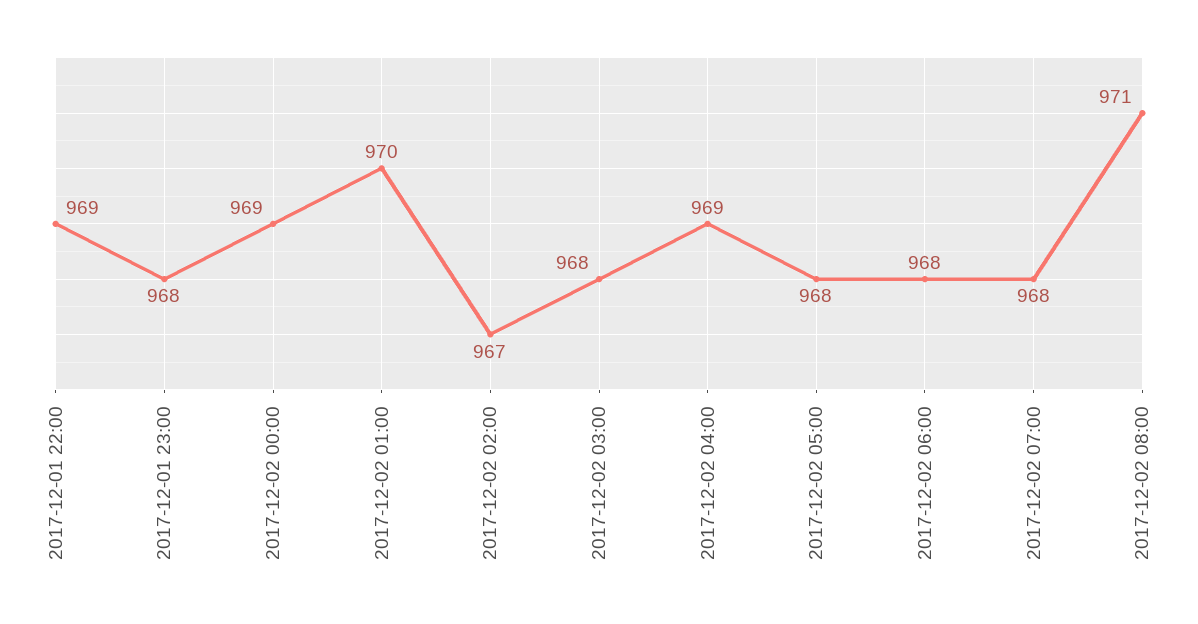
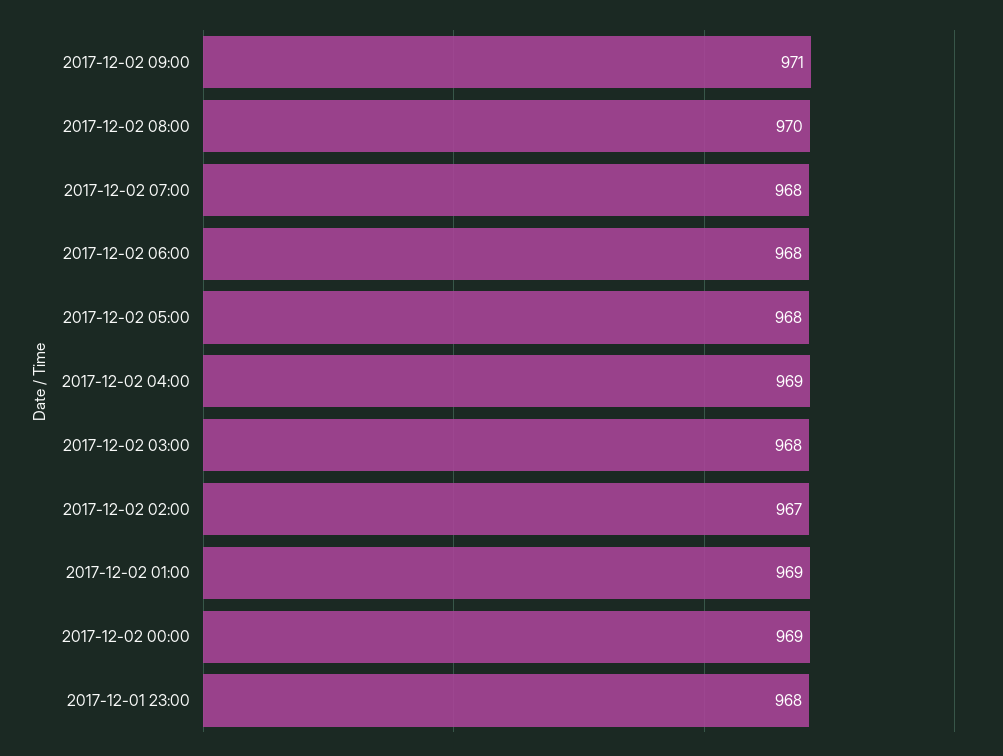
2017-12-01 22:00: 969 -> none
2017-12-02 01:00: 970 -> 969
2017-12-02 08:00: 971 -> 970
2017-12-02 09:00: none -> 971

